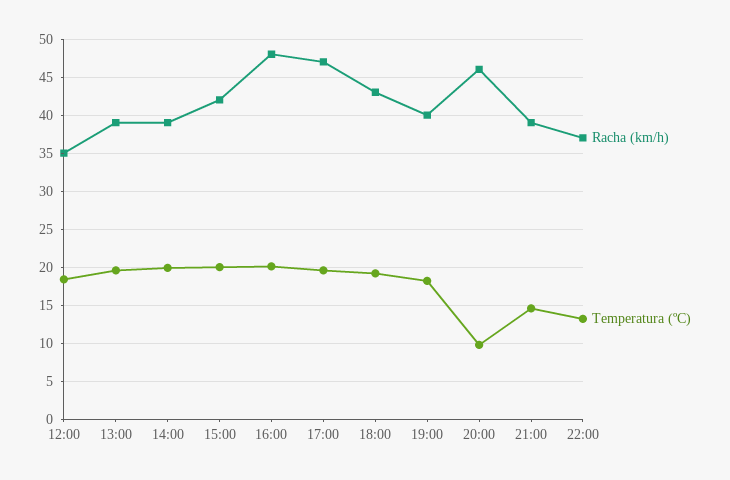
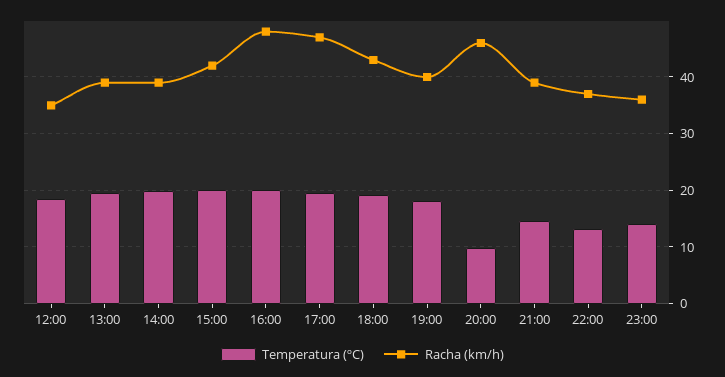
Temperatura (ºC), 23:00: none -> 14
Racha (km/h), 23:00: none -> 36

